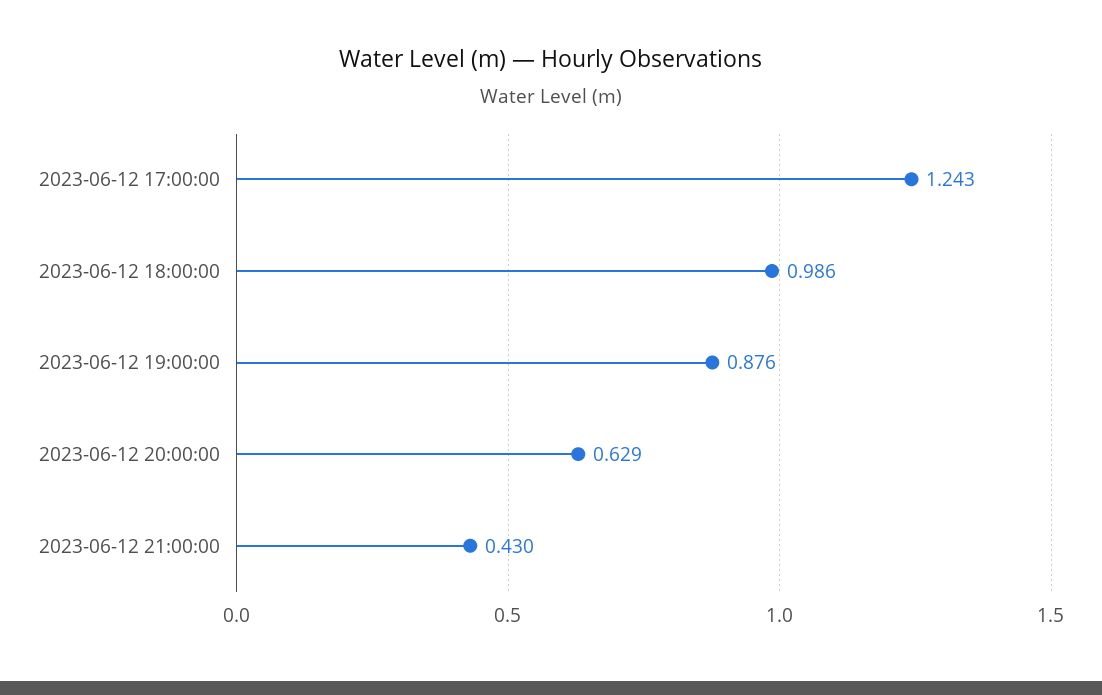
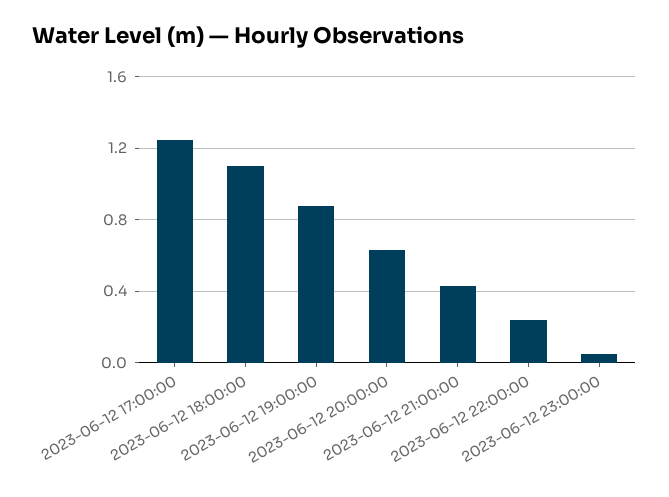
2023-06-12 18:00:00: 0.986 -> 1.1
2023-06-12 22:00:00: none -> 0.25
2023-06-12 23:00:00: none -> 0.05

